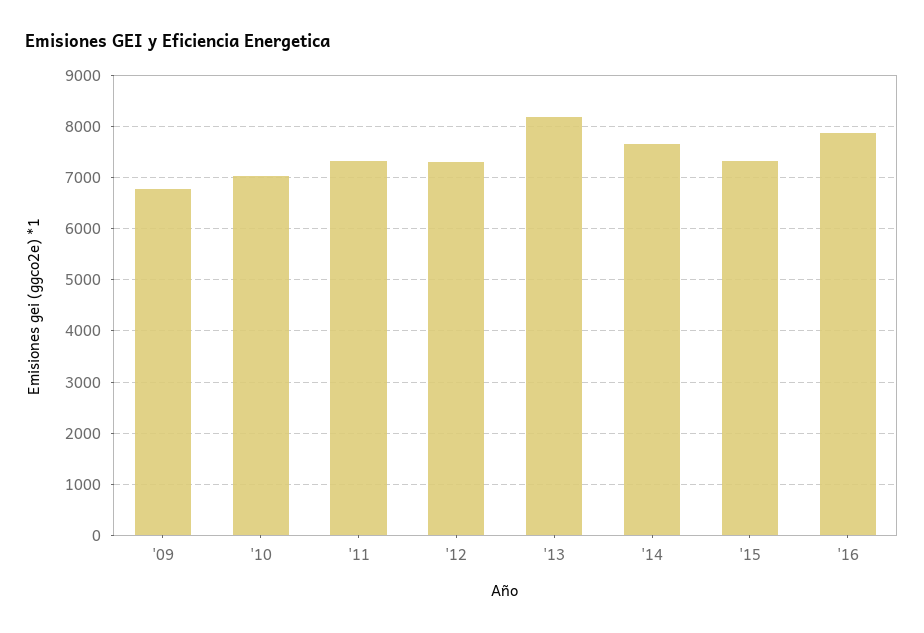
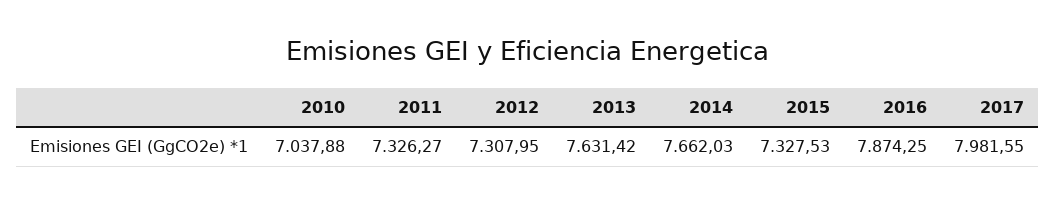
'09: 6800 -> none
'13: 8200 -> 7631.42
2017: none -> 7981.55

